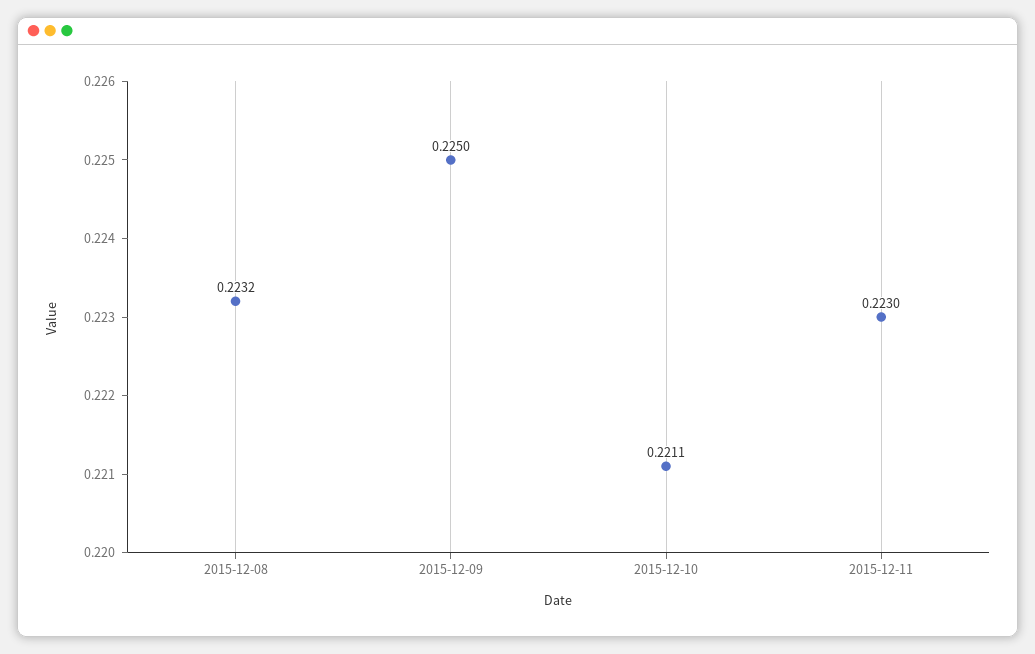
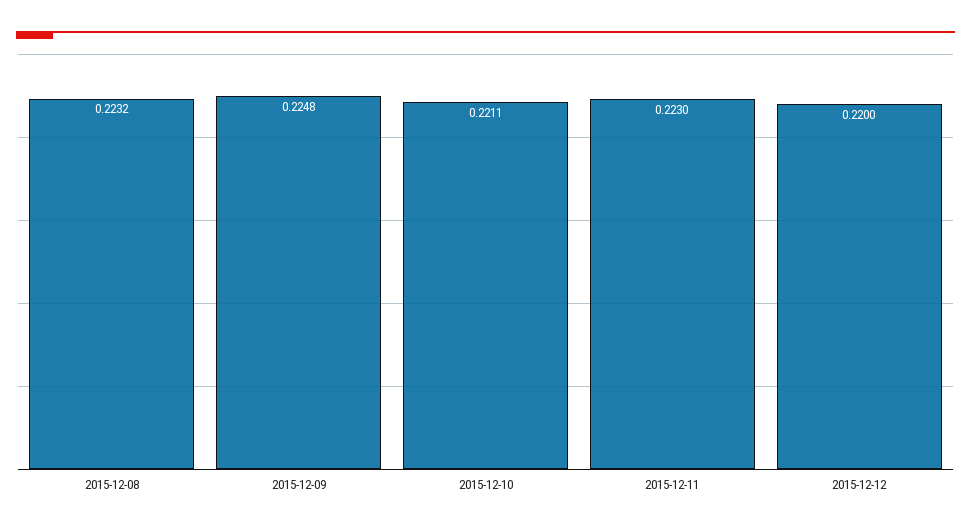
2015-12-09: 0.225 -> 0.2248
2015-12-12: none -> 0.22

